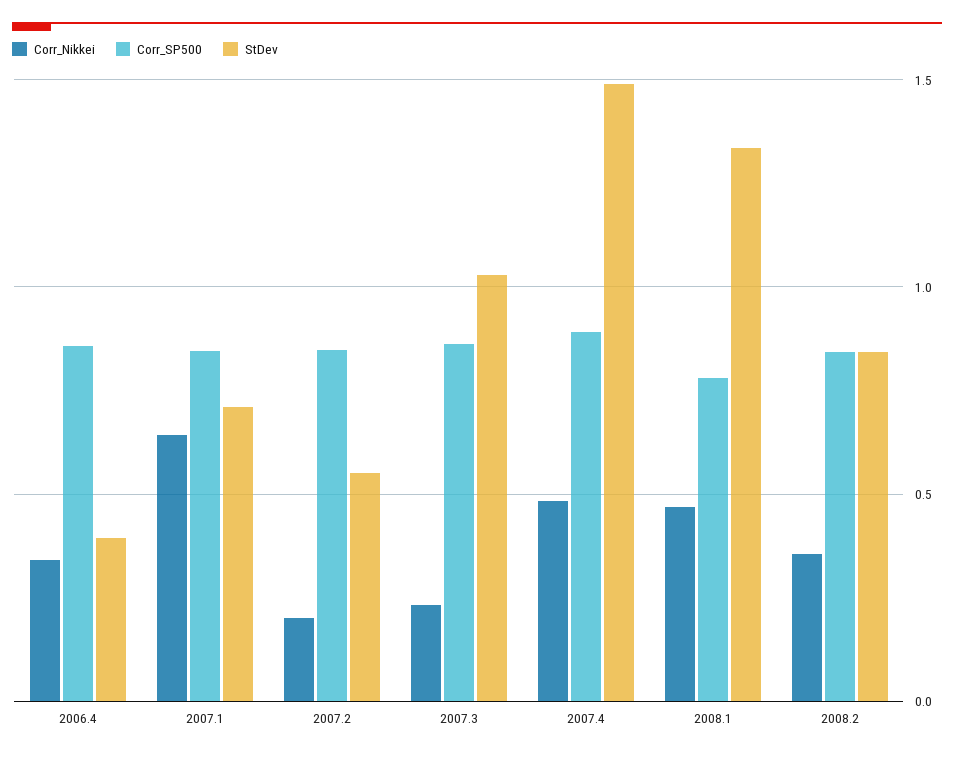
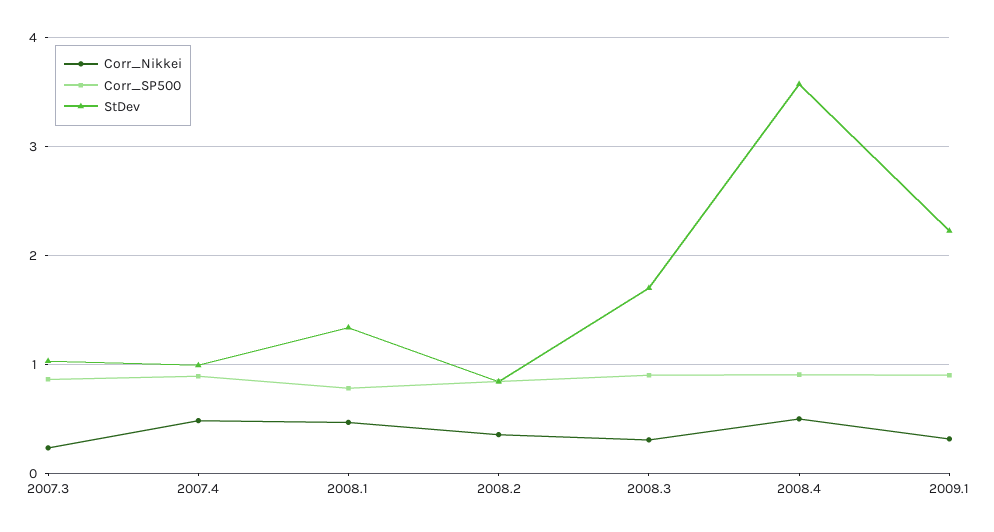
Corr_Nikkei, 2006.4: 0.35 -> none
Corr_SP500, 2006.4: 0.85 -> none
StDev, 2006.4: 0.4 -> none
Corr_Nikkei, 2007.1: 0.65 -> none
Corr_SP500, 2007.1: 0.85 -> none
StDev, 2007.1: 0.7 -> none
Corr_Nikkei, 2007.2: 0.2 -> none
Corr_SP500, 2007.2: 0.85 -> none
StDev, 2007.2: 0.55 -> none
StDev, 2007.4: 1.5 -> 1
Corr_Nikkei, 2008.3: none -> 0.3
Corr_SP500, 2008.3: none -> 0.9
StDev, 2008.3: none -> 1.7
Corr_Nikkei, 2008.4: none -> 0.5
Corr_SP500, 2008.4: none -> 0.9
StDev, 2008.4: none -> 3.6
Corr_Nikkei, 2009.1: none -> 0.3
Corr_SP500, 2009.1: none -> 0.9
StDev, 2009.1: none -> 2.2

